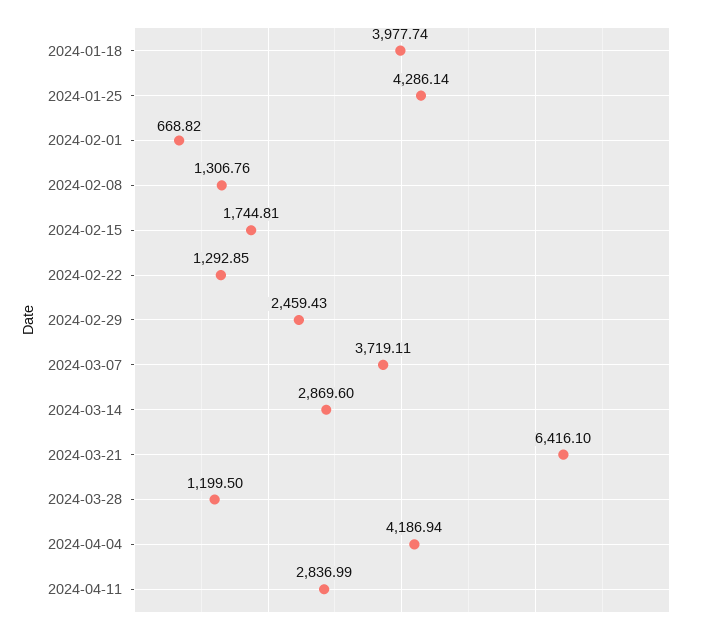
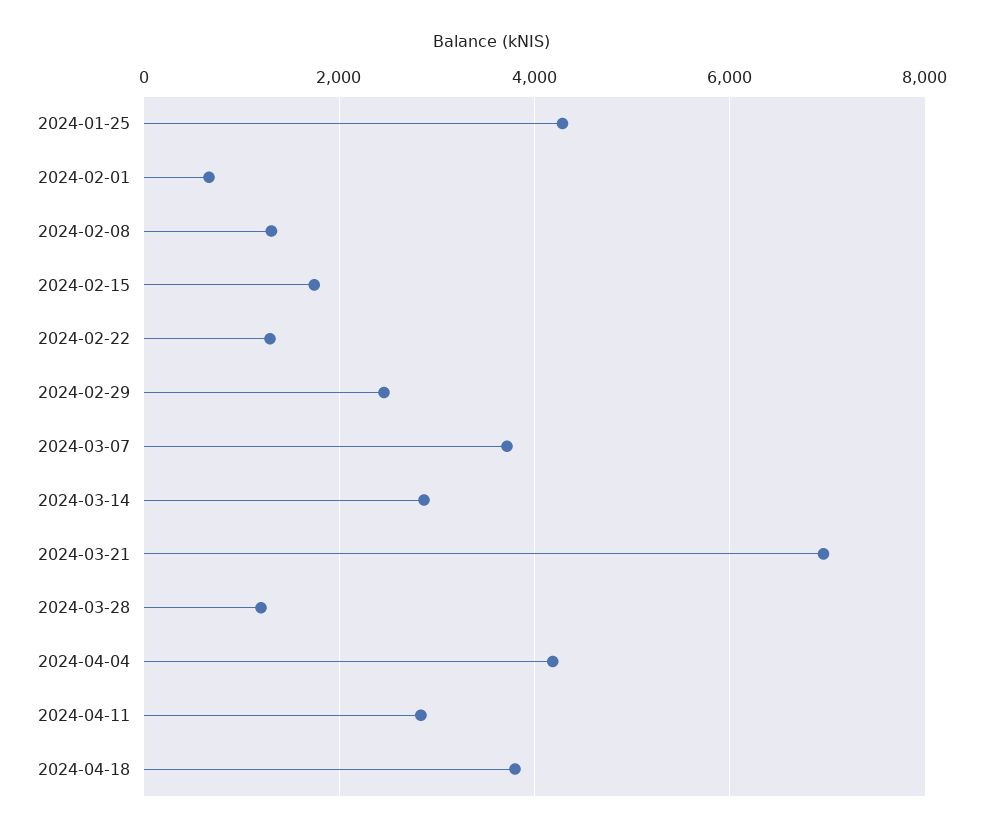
2024-01-18: 3977.74 -> none
2024-03-21: 6416.1 -> 7000
2024-04-18: none -> 3800

